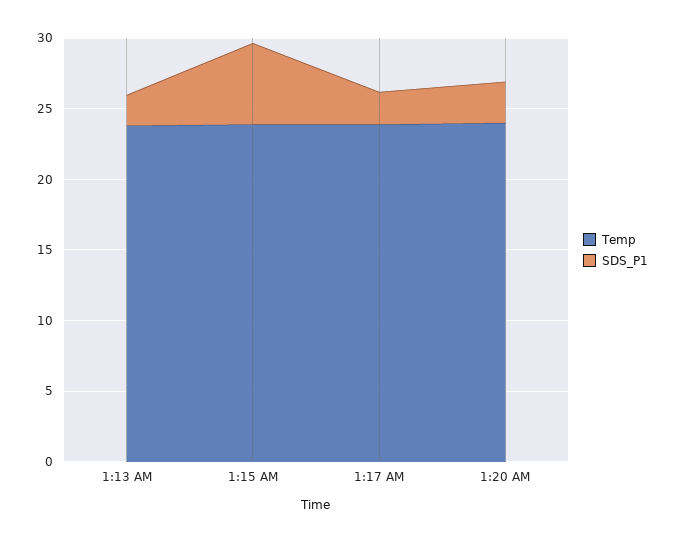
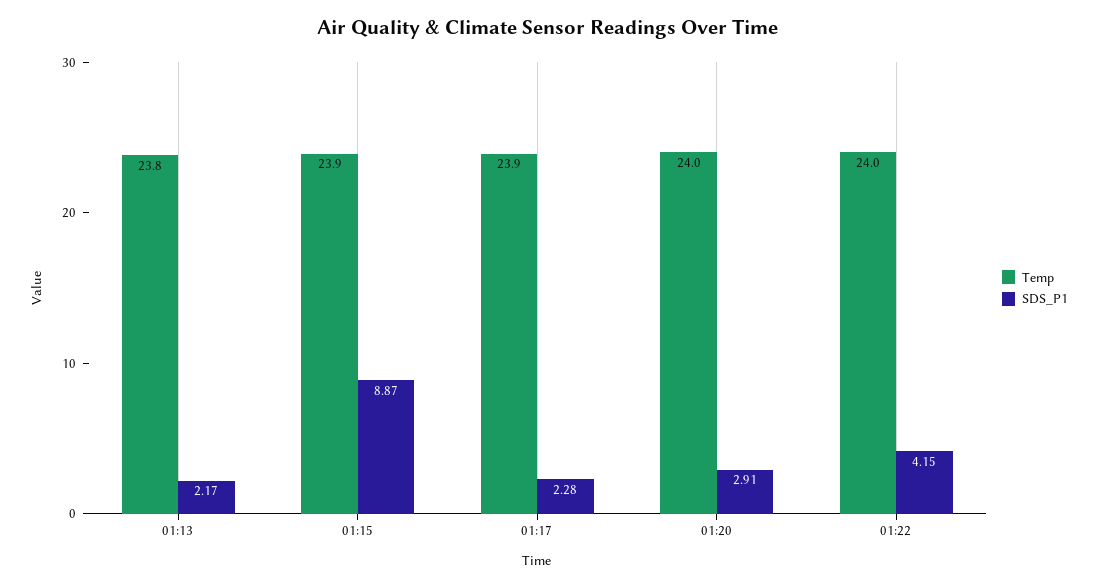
SDS_P1, 1:15 AM: 6 -> 8.87
Temp, 01:22: none -> 24
SDS_P1, 01:22: none -> 4.15

